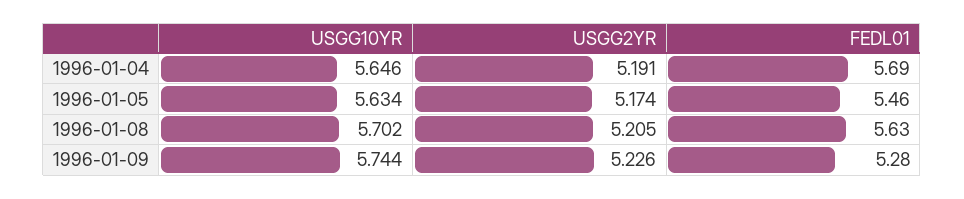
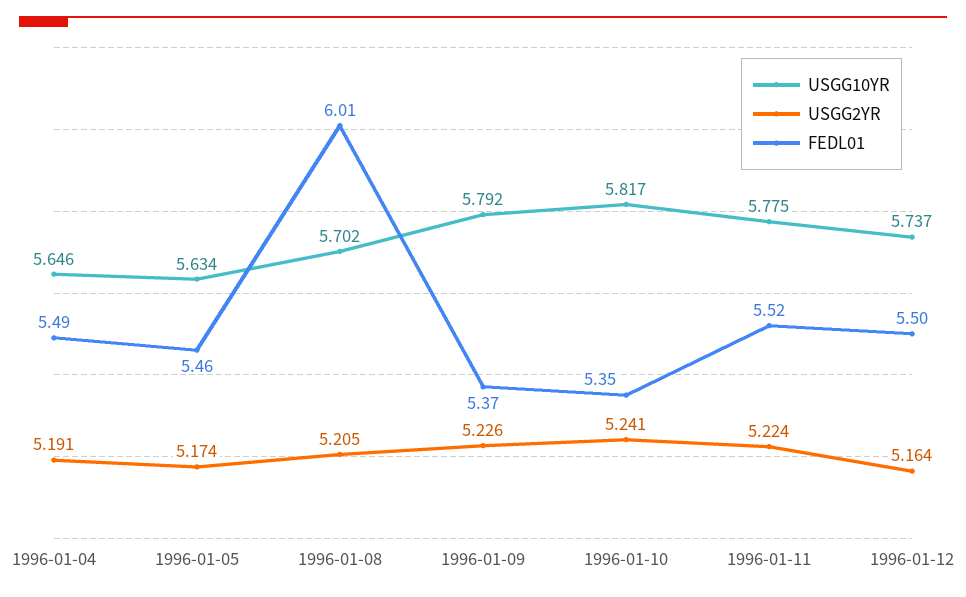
FEDL01, 1996-01-04: 5.69 -> 5.49
FEDL01, 1996-01-08: 5.63 -> 6.01
USGG10YR, 1996-01-09: 5.744 -> 5.792
FEDL01, 1996-01-09: 5.28 -> 5.37
USGG10YR, 1996-01-10: none -> 5.817
USGG2YR, 1996-01-10: none -> 5.241
FEDL01, 1996-01-10: none -> 5.35
USGG10YR, 1996-01-11: none -> 5.775
USGG2YR, 1996-01-11: none -> 5.224
FEDL01, 1996-01-11: none -> 5.52
USGG10YR, 1996-01-12: none -> 5.737
USGG2YR, 1996-01-12: none -> 5.164
FEDL01, 1996-01-12: none -> 5.5

